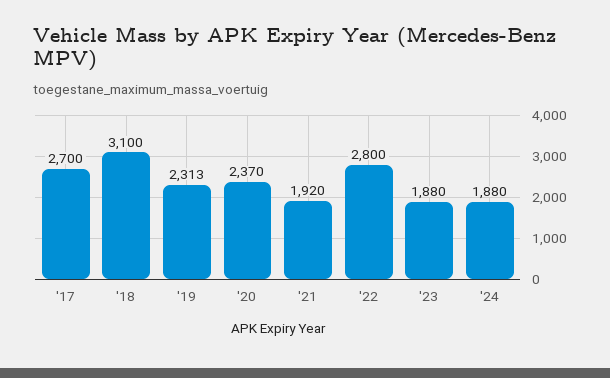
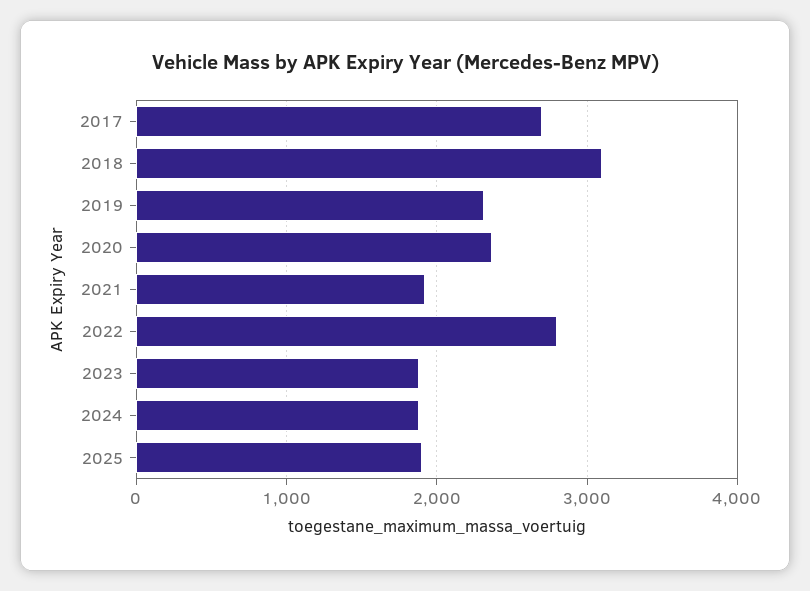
2025: none -> 1900

